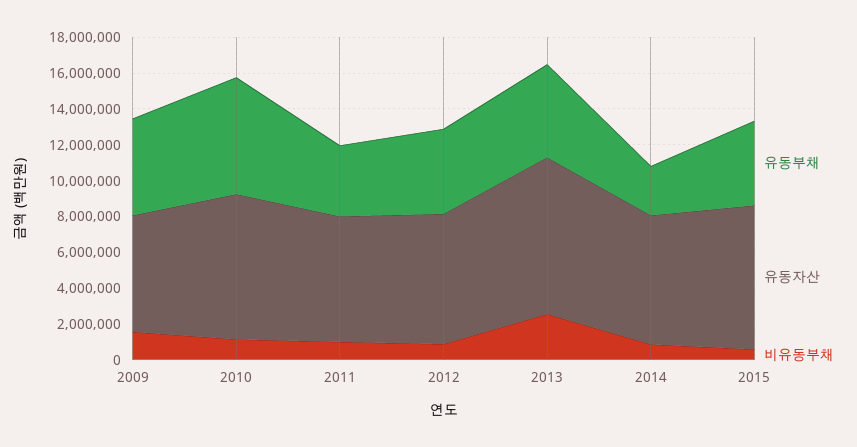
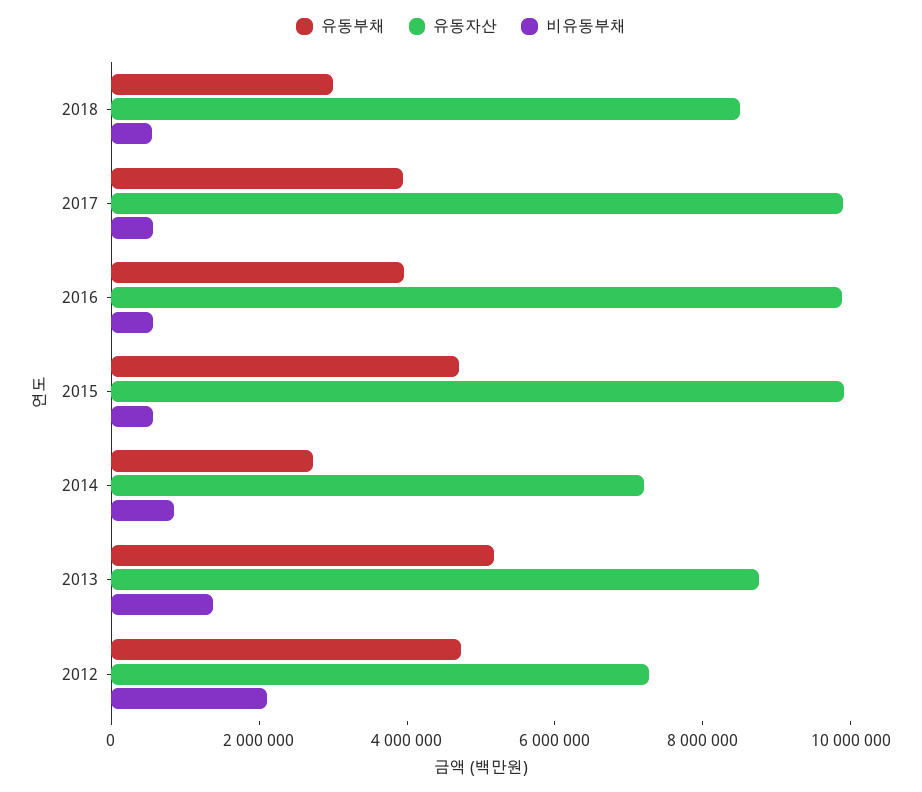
유동부채, 2009: 5500000 -> none
유동자산, 2009: 6500000 -> none
비유동부채, 2009: 1500000 -> none
유동부채, 2010: 6500000 -> none
유동자산, 2010: 8000000 -> none
비유동부채, 2010: 1000000 -> none
유동부채, 2011: 4000000 -> none
유동자산, 2011: 7000000 -> none
비유동부채, 2011: 1000000 -> none
비유동부채, 2012: 1000000 -> 2000000
비유동부채, 2013: 2500000 -> 1500000
유동자산, 2015: 8000000 -> 10000000
유동부채, 2018: none -> 3000000
유동자산, 2018: none -> 8500000
비유동부채, 2018: none -> 500000
유동부채, 2017: none -> 4000000
유동자산, 2017: none -> 10000000
비유동부채, 2017: none -> 500000
유동부채, 2016: none -> 4000000
유동자산, 2016: none -> 10000000
비유동부채, 2016: none -> 500000

